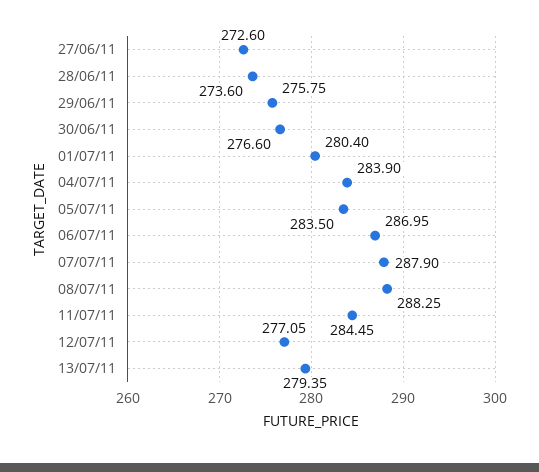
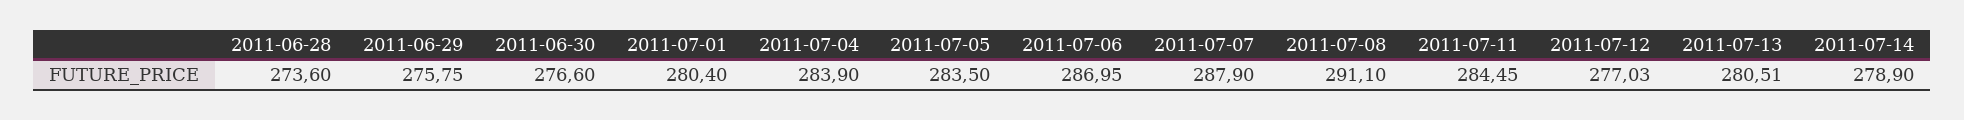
27/06/11: 272.6 -> none
08/07/11: 288.25 -> 291.1
12/07/11: 277.05 -> 277.03
13/07/11: 279.35 -> 280.51
2011-07-14: none -> 278.9

